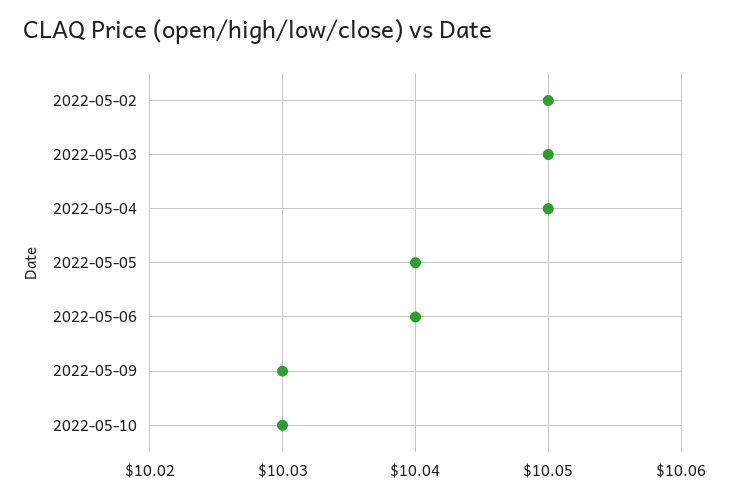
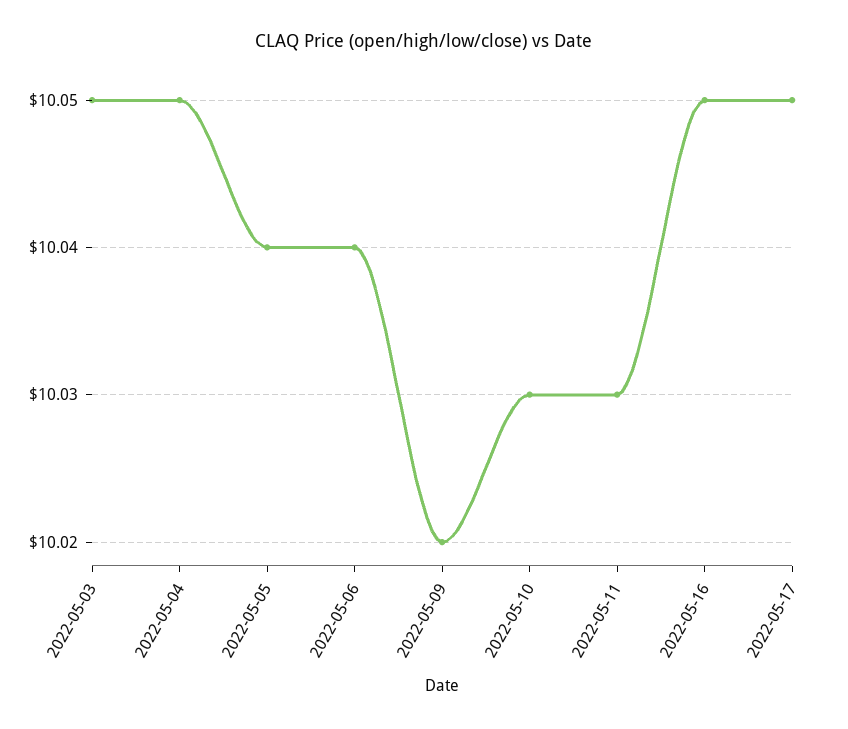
2022-05-02: 10.05 -> none
2022-05-09: 10.03 -> 10.02
2022-05-11: none -> 10.03
2022-05-16: none -> 10.05
2022-05-17: none -> 10.05

